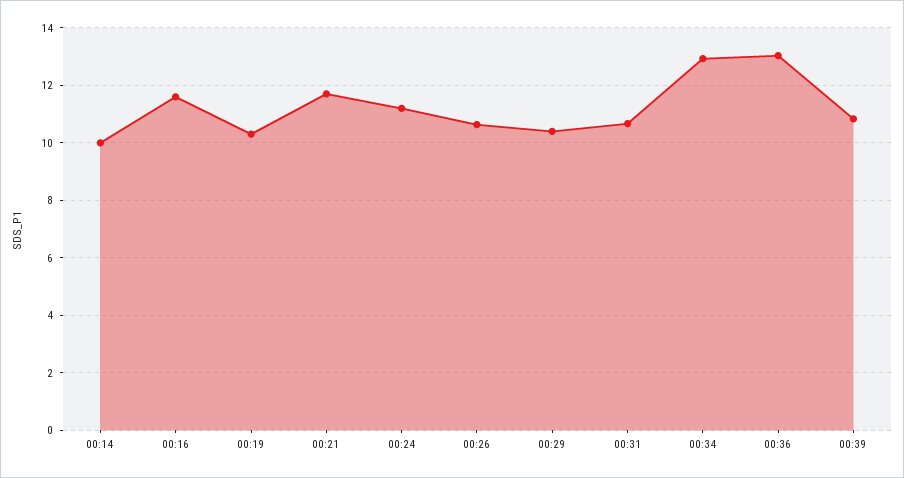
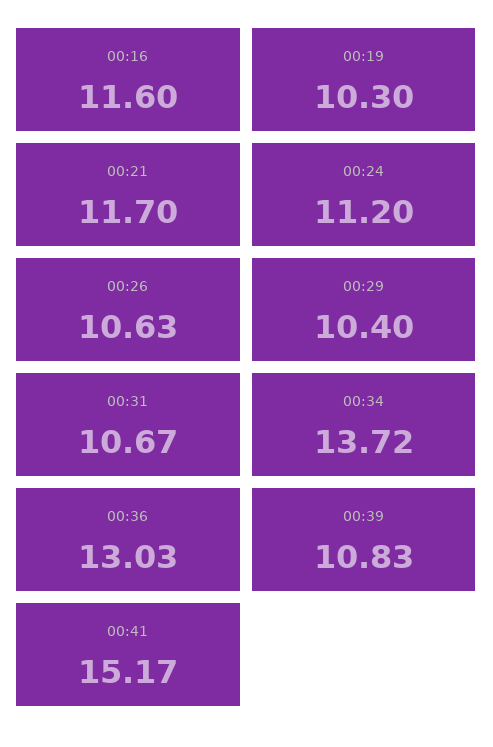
00:14: 10 -> none
00:34: 13 -> 13.72
00:41: none -> 15.17

